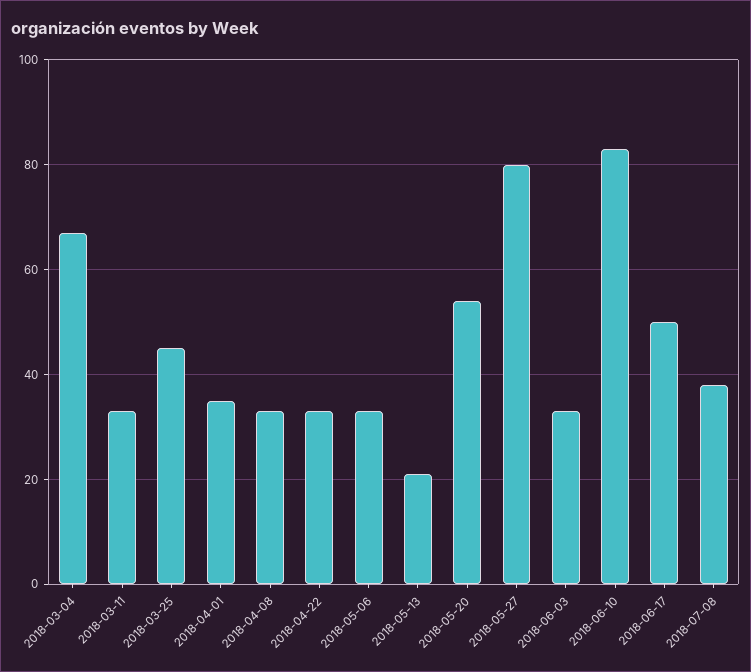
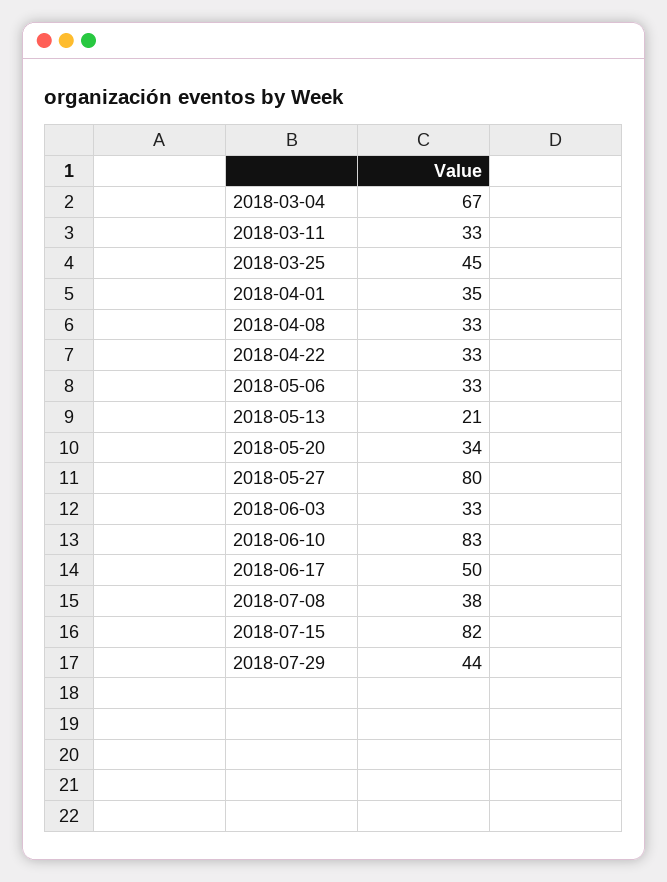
2018-05-20: 55 -> 34
2018-07-15: none -> 82
2018-07-29: none -> 44

